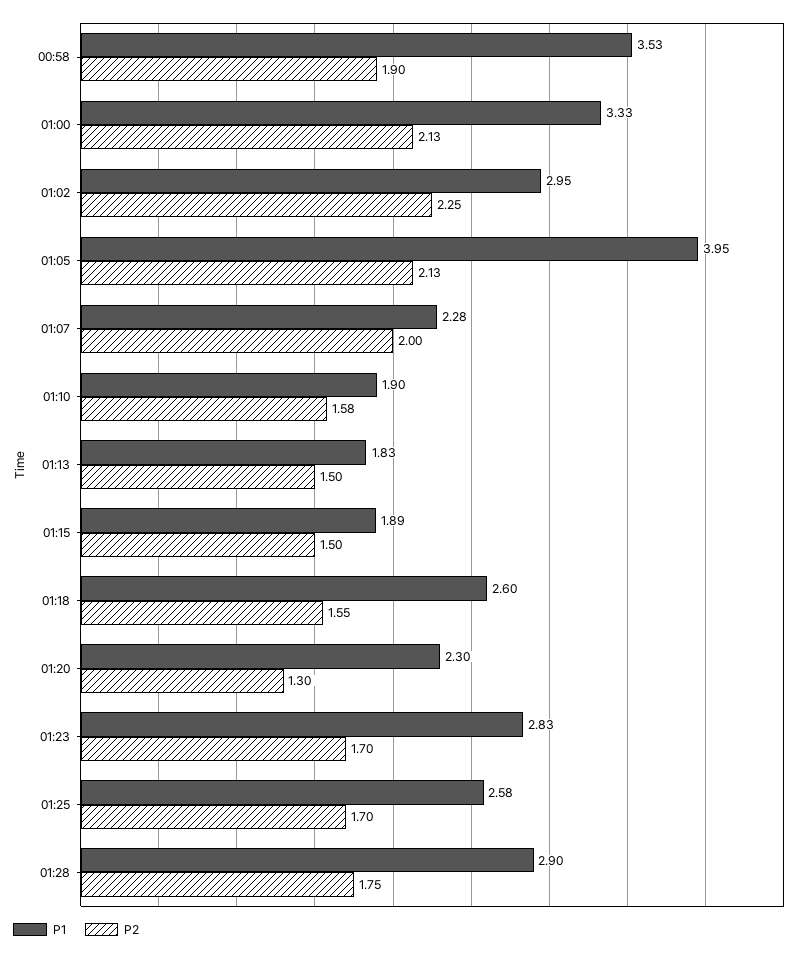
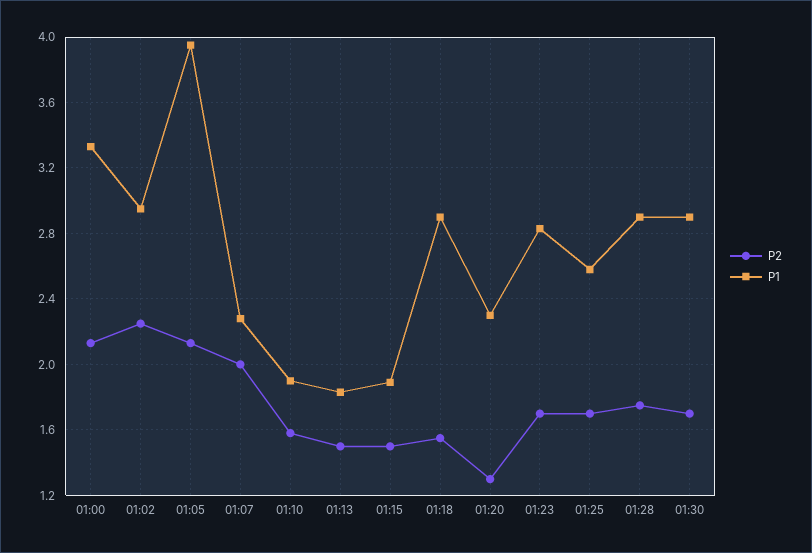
P1, 00:58: 3.53 -> none
P2, 00:58: 1.9 -> none
P1, 01:18: 2.6 -> 2.9
P2, 01:30: none -> 1.7
P1, 01:30: none -> 2.9

